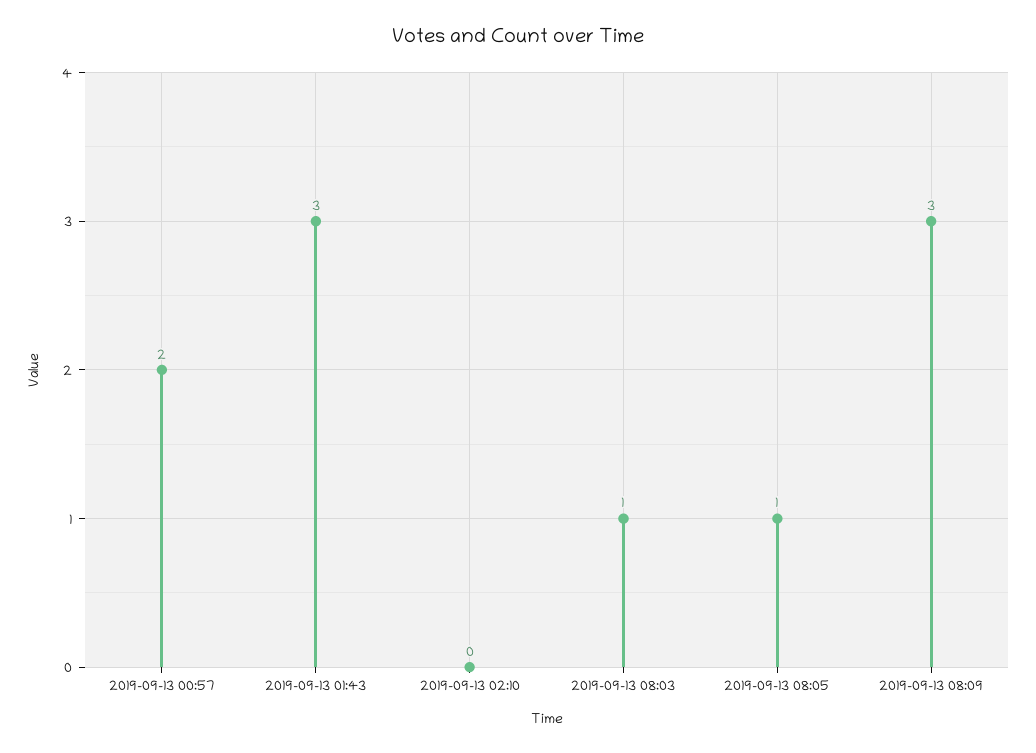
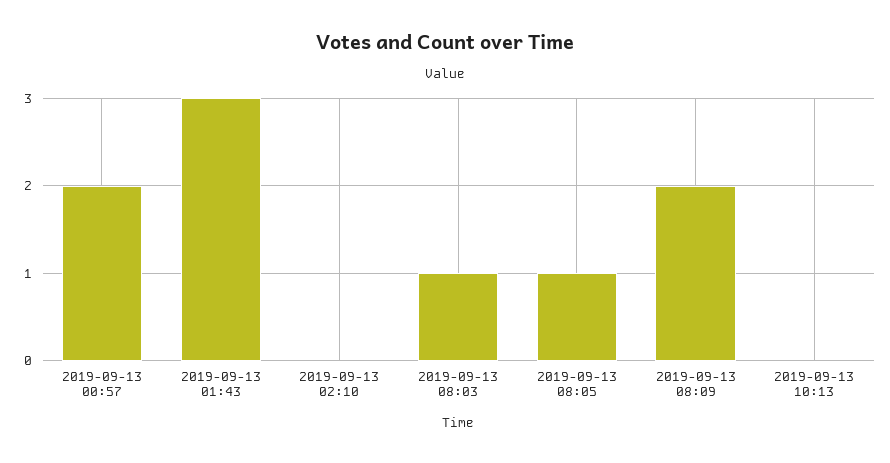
2019-09-13 08:09: 3 -> 2
2019-09-13 10:13: none -> 0

